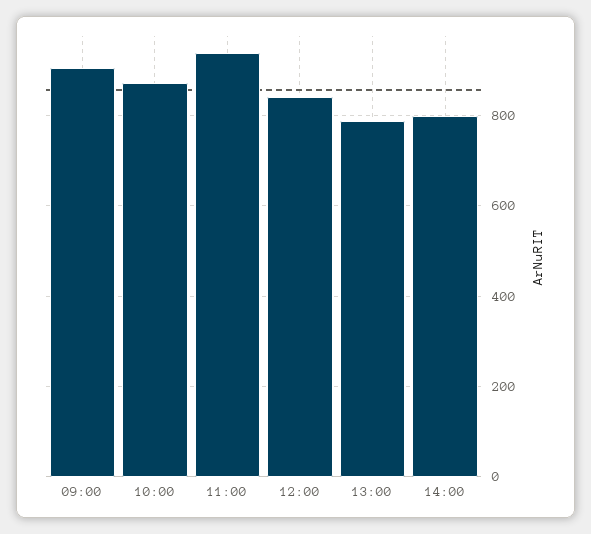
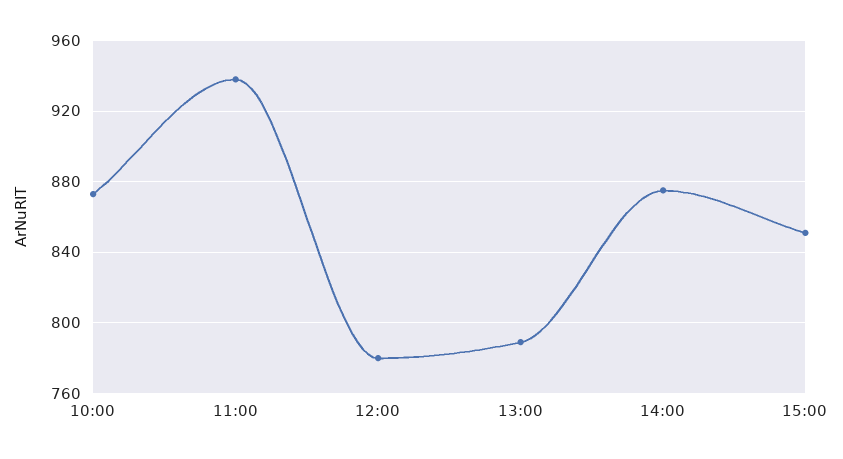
09:00: 900 -> none
12:00: 840 -> 780
14:00: 800 -> 875
15:00: none -> 850

